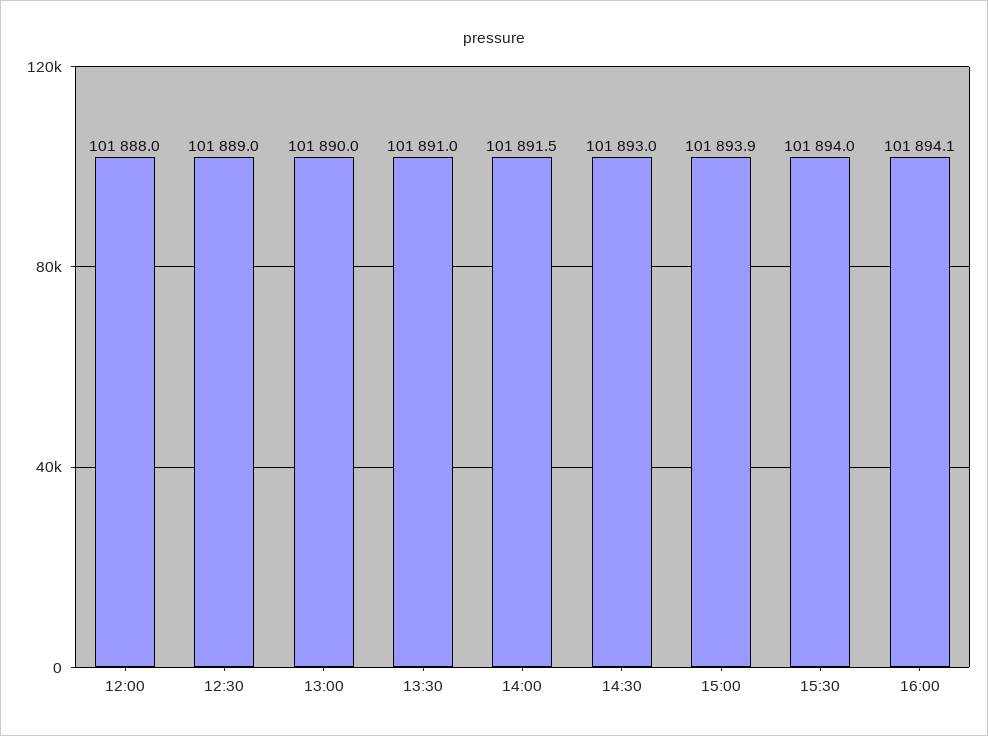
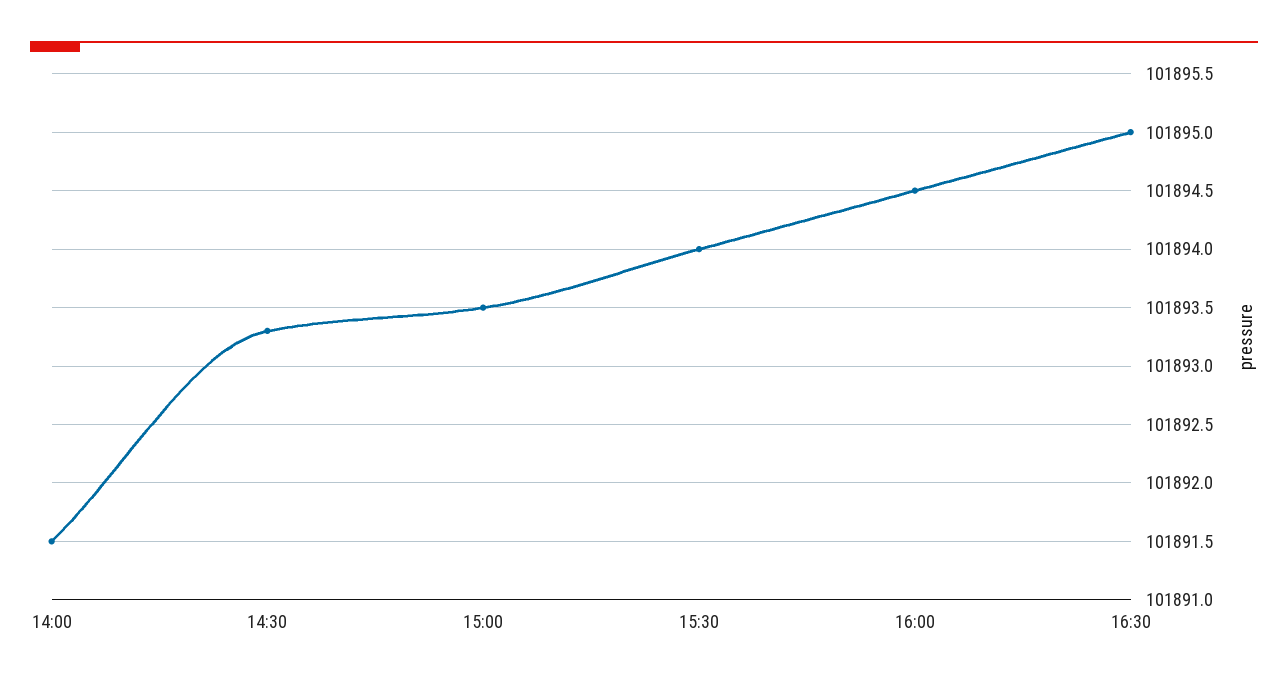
12:00: 101888 -> none
12:30: 101889 -> none
13:00: 101890 -> none
13:30: 101891 -> none
14:30: 101893 -> 101893.3
15:00: 101893.9 -> 101893.5
16:00: 101894.1 -> 101894.5
16:30: none -> 101895

